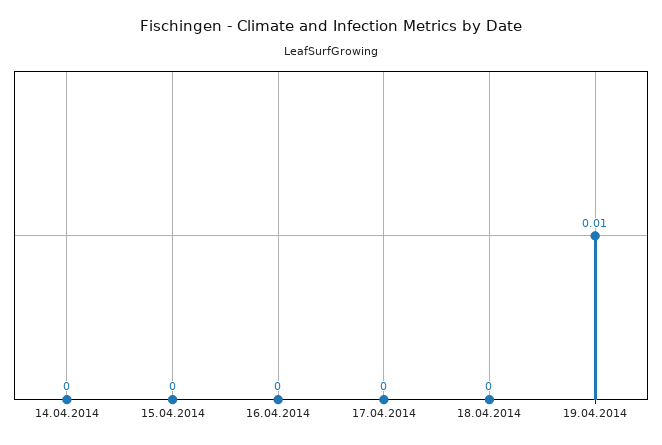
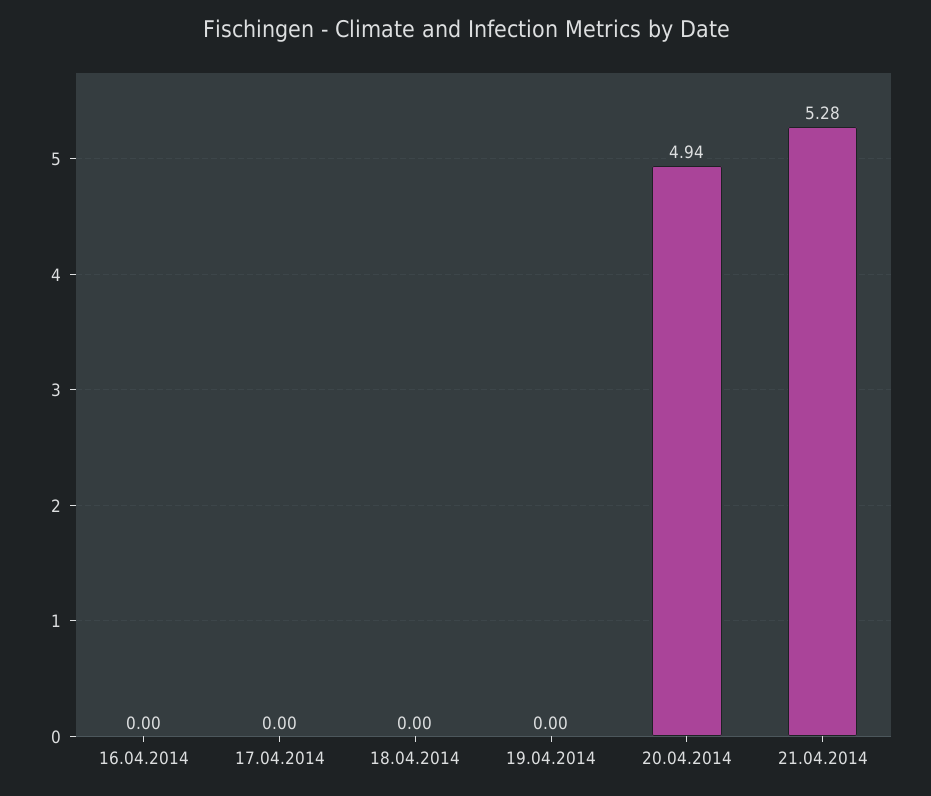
14.04.2014: 0 -> none
15.04.2014: 0 -> none
19.04.2014: 0.01 -> 0
20.04.2014: none -> 4.94
21.04.2014: none -> 5.28

